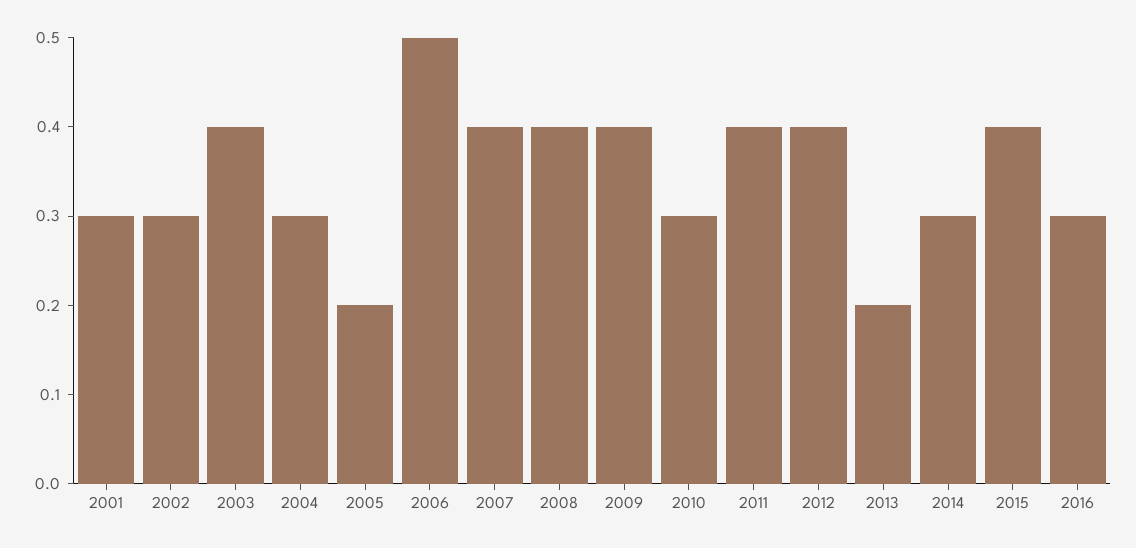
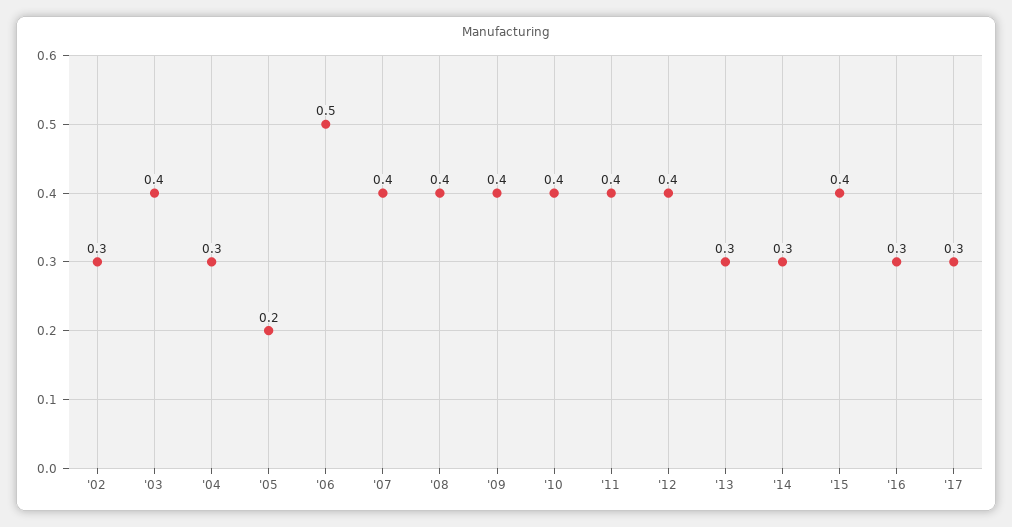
2001: 0.3 -> none
2010: 0.3 -> 0.4
2013: 0.2 -> 0.3
'17: none -> 0.3

